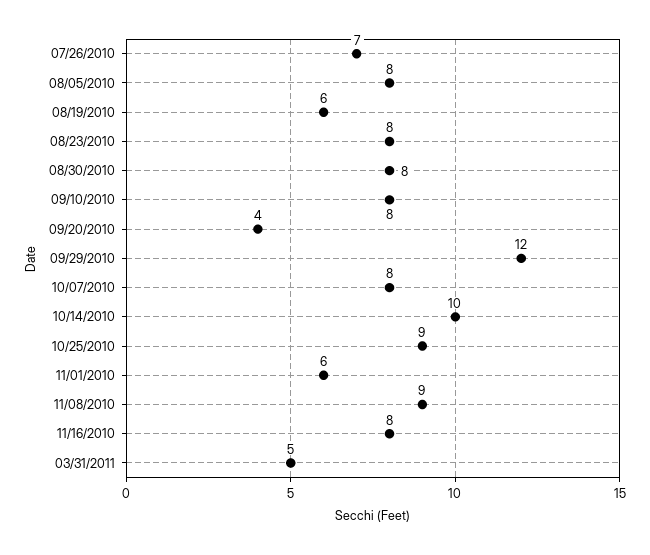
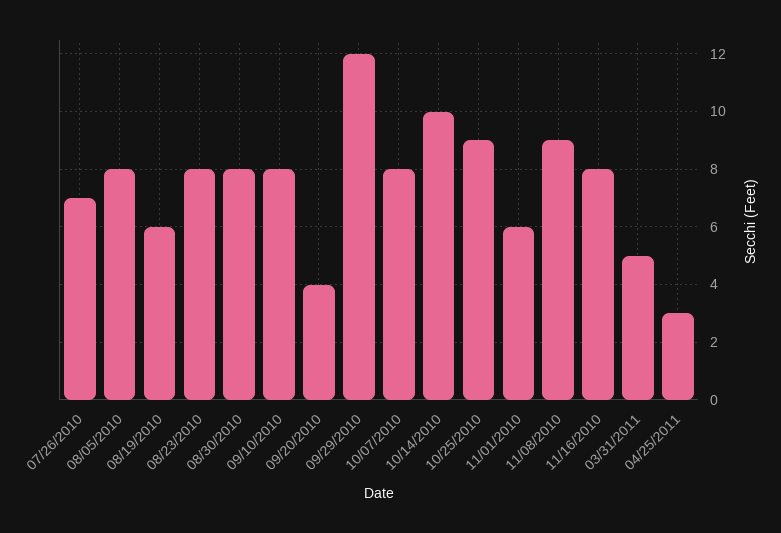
04/25/2011: none -> 3

